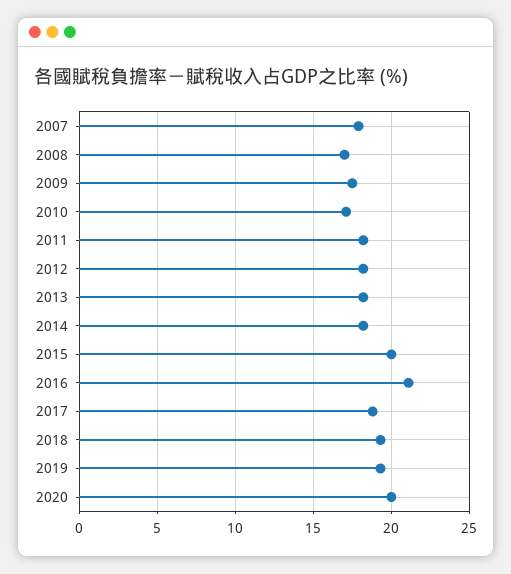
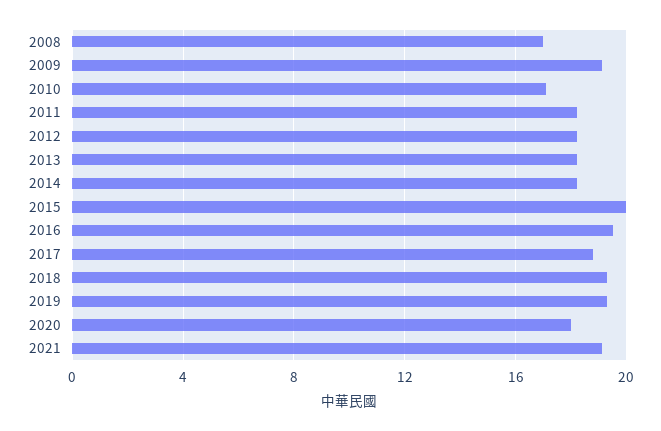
2007: 18 -> none
2009: 17.5 -> 19
2016: 21 -> 19.5
2020: 20 -> 18
2021: none -> 19

